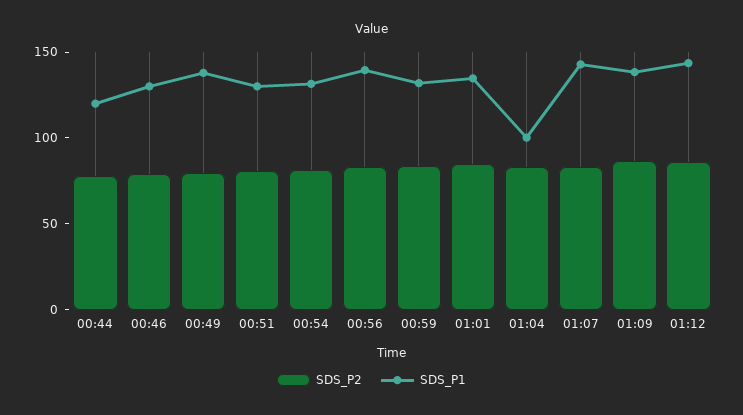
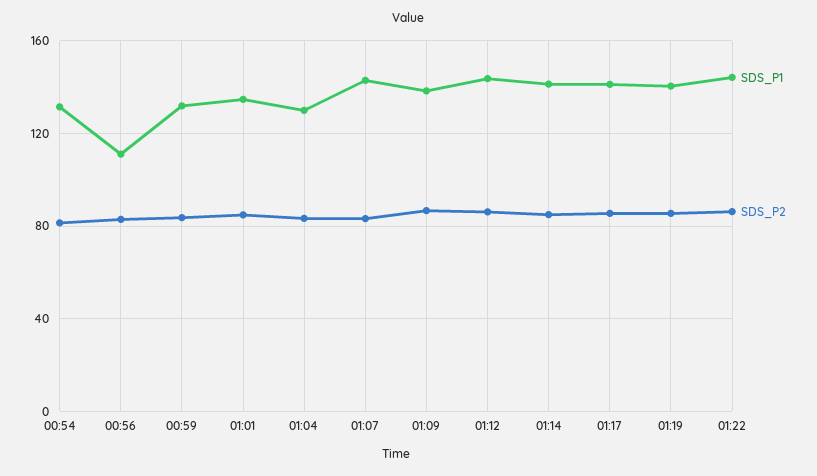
SDS_P2, 00:44: 80 -> none
SDS_P1, 00:44: 120 -> none
SDS_P2, 00:46: 80 -> none
SDS_P1, 00:46: 130 -> none
SDS_P2, 00:49: 80 -> none
SDS_P1, 00:49: 140 -> none
SDS_P2, 00:51: 80 -> none
SDS_P1, 00:51: 130 -> none
SDS_P1, 00:56: 140 -> 110
SDS_P1, 01:04: 100 -> 130
SDS_P1, 01:14: none -> 140
SDS_P2, 01:14: none -> 85
SDS_P1, 01:17: none -> 140
SDS_P2, 01:17: none -> 85
SDS_P1, 01:19: none -> 140
SDS_P2, 01:19: none -> 85
SDS_P1, 01:22: none -> 145
SDS_P2, 01:22: none -> 85

